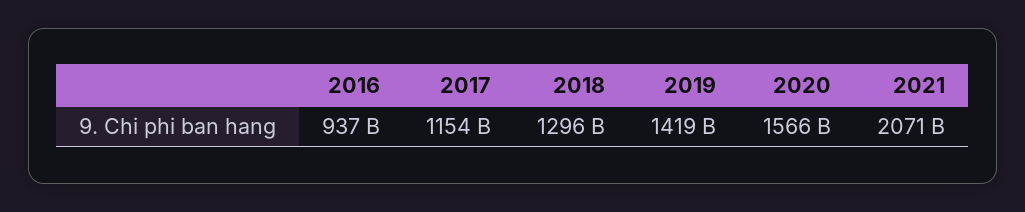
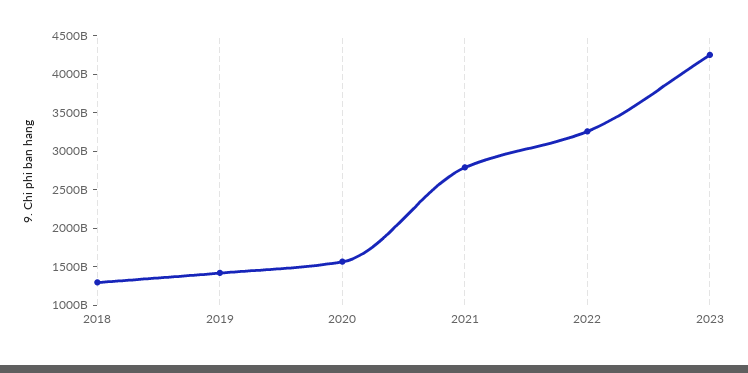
2016: 937000000000 -> none
2017: 1154000000000 -> none
2021: 2071000000000 -> 2750000000000
2022: none -> 3250000000000
2023: none -> 4250000000000

